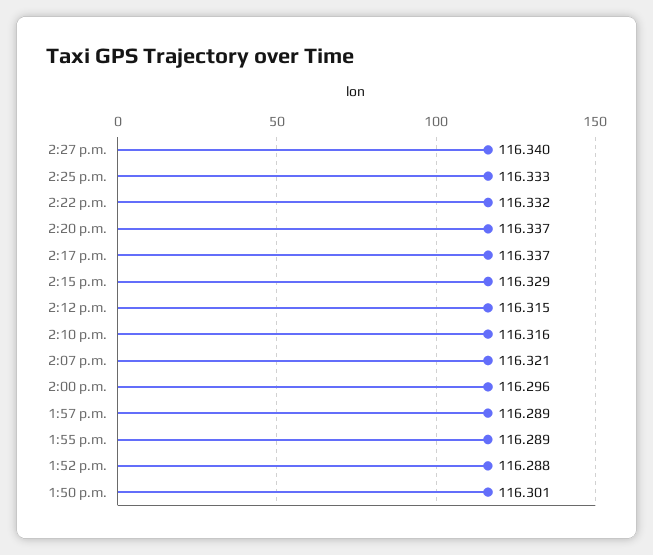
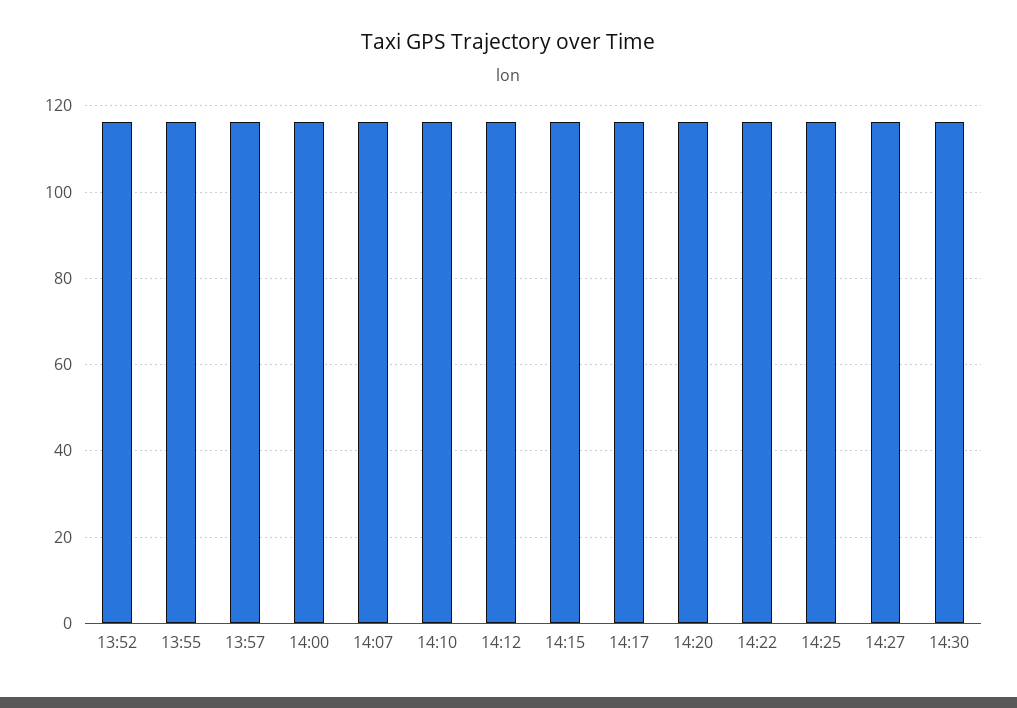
1:50 p.m.: 116.301 -> none
14:30: none -> 116

